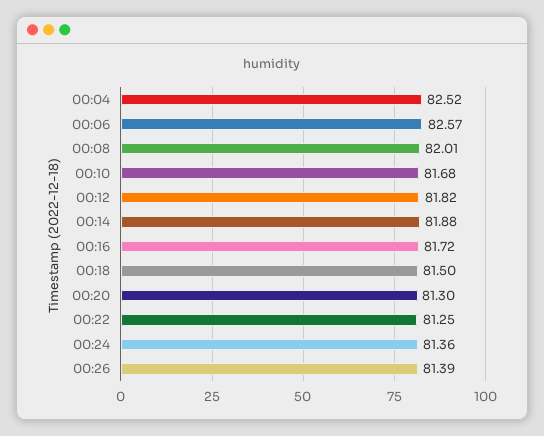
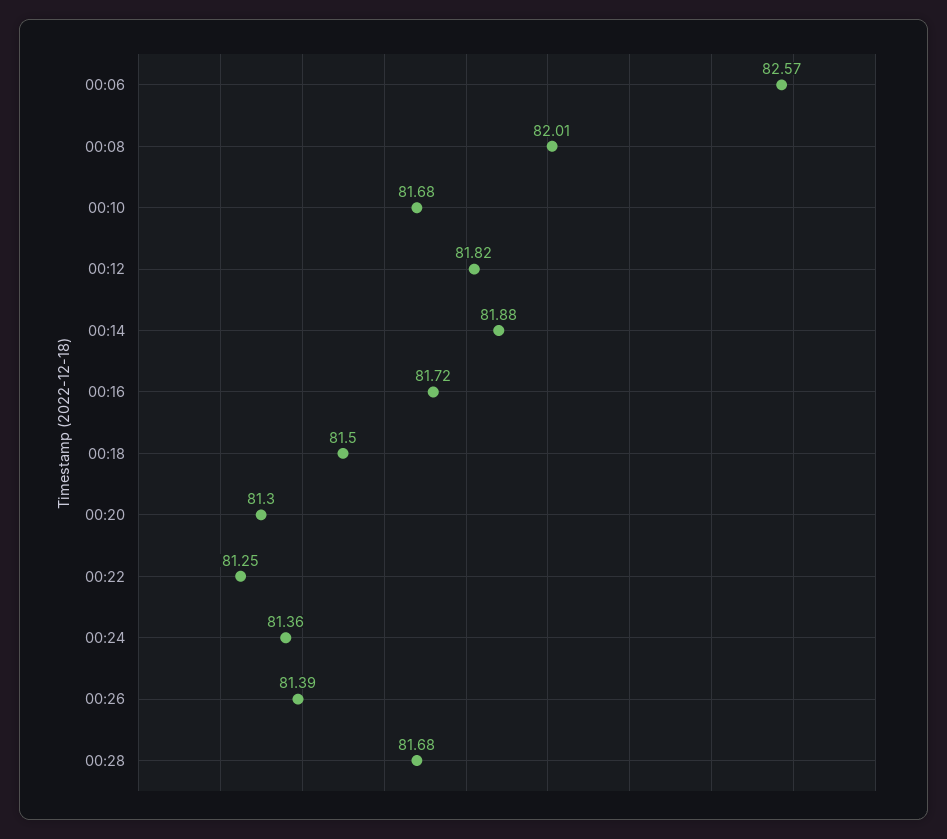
00:04: 82.52 -> none
00:28: none -> 81.68

